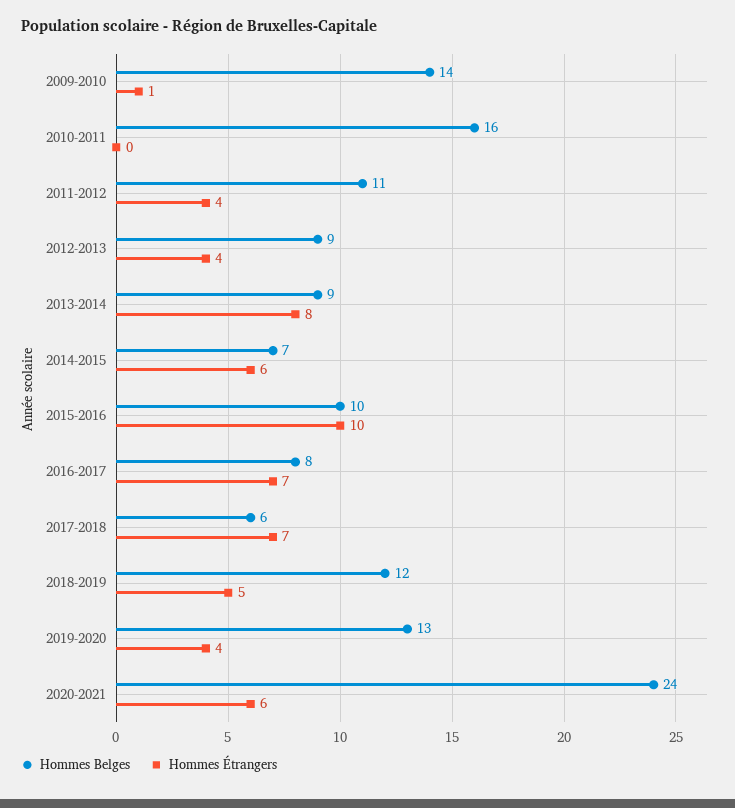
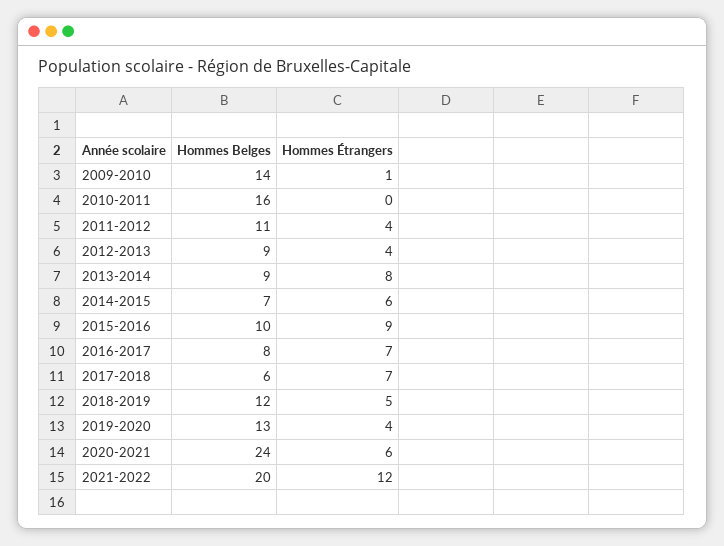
Hommes Étrangers, 2015-2016: 10 -> 9
Hommes Belges, 2021-2022: none -> 20
Hommes Étrangers, 2021-2022: none -> 12

